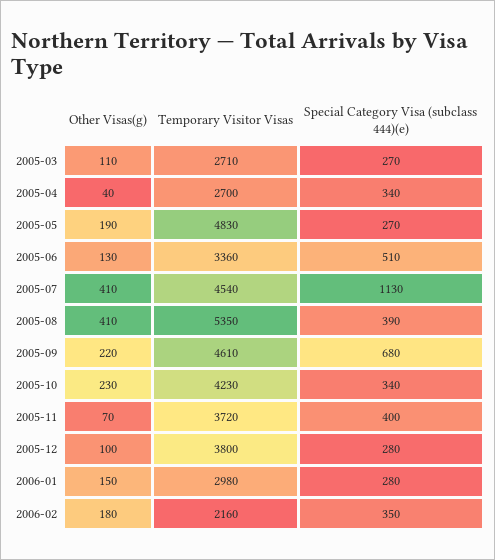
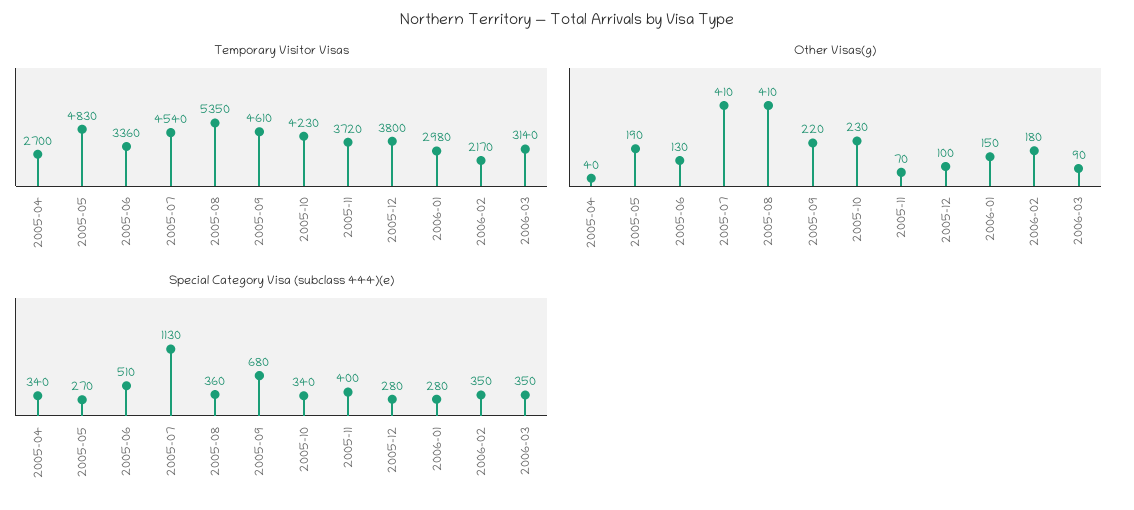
Other Visas(g), 2005-03: 110 -> none
Temporary Visitor Visas, 2005-03: 2710 -> none
Special Category Visa (subclass 444)(e), 2005-03: 270 -> none
Special Category Visa (subclass 444)(e), 2005-08: 390 -> 360
Temporary Visitor Visas, 2006-02: 2160 -> 2170
Temporary Visitor Visas, 2006-03: none -> 3140
Other Visas(g), 2006-03: none -> 90
Special Category Visa (subclass 444)(e), 2006-03: none -> 350

